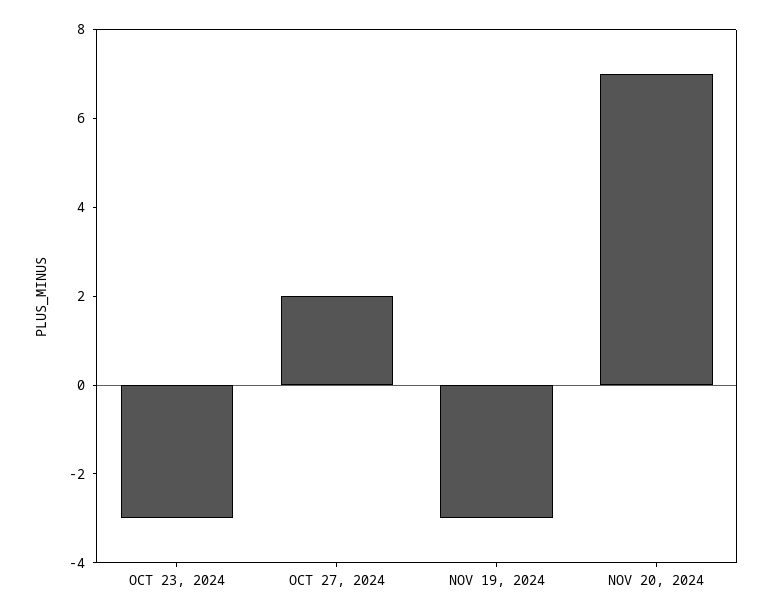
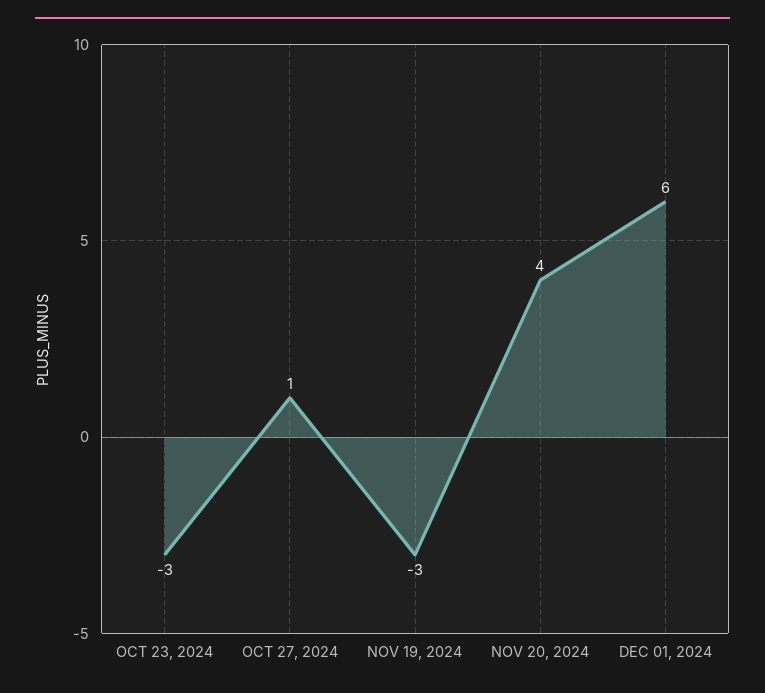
OCT 27, 2024: 2 -> 1
NOV 20, 2024: 7 -> 4
DEC 01, 2024: none -> 6

